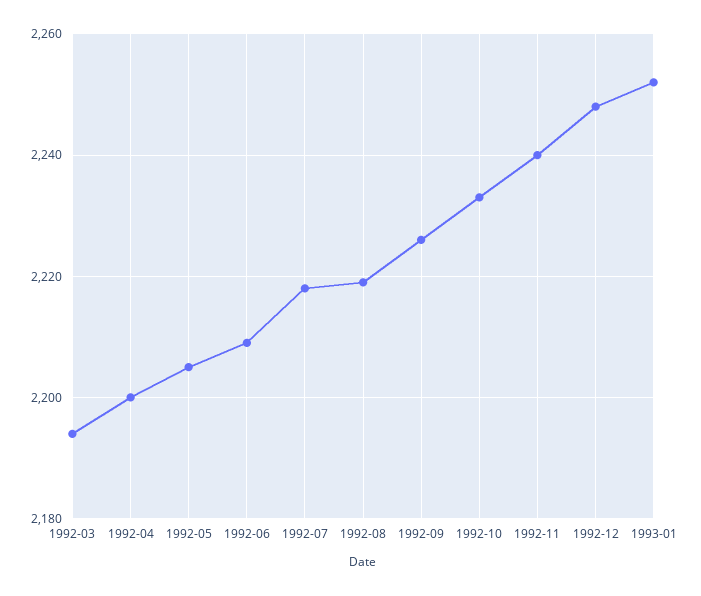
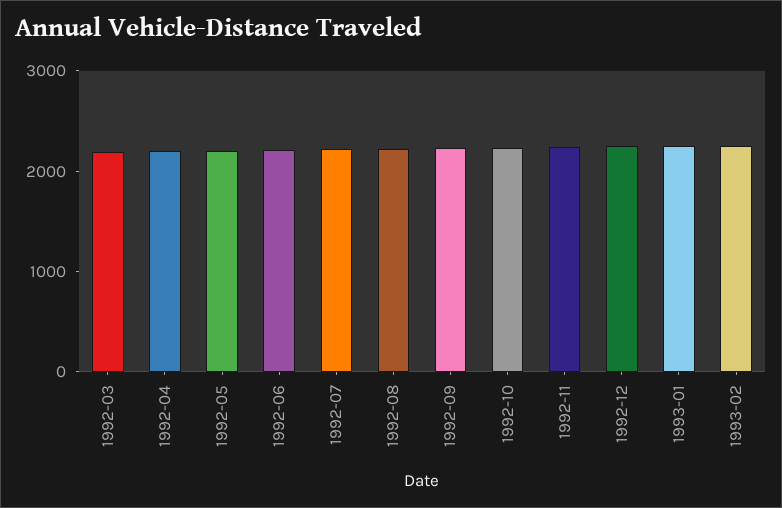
1993-02: none -> 2200

